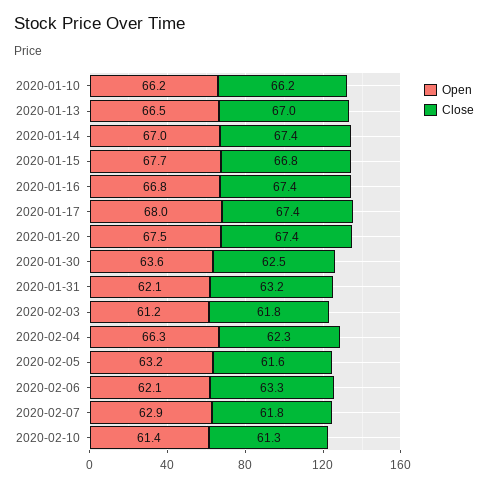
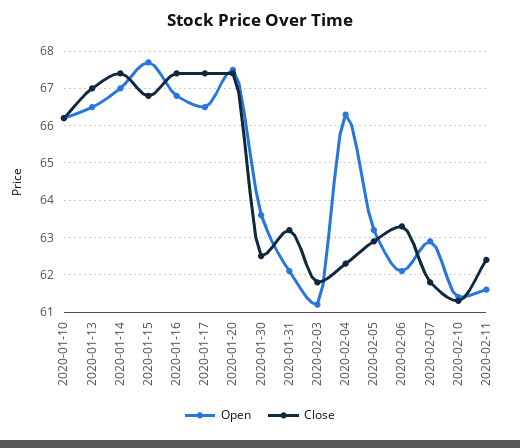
Open, 2020-01-17: 68 -> 66.5
Close, 2020-02-05: 61.6 -> 63
Open, 2020-02-11: none -> 61.5
Close, 2020-02-11: none -> 62.5

